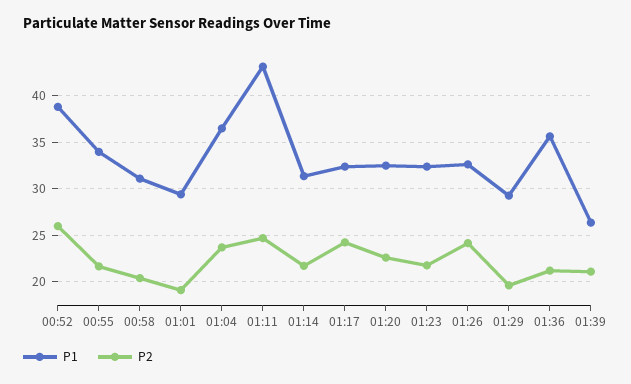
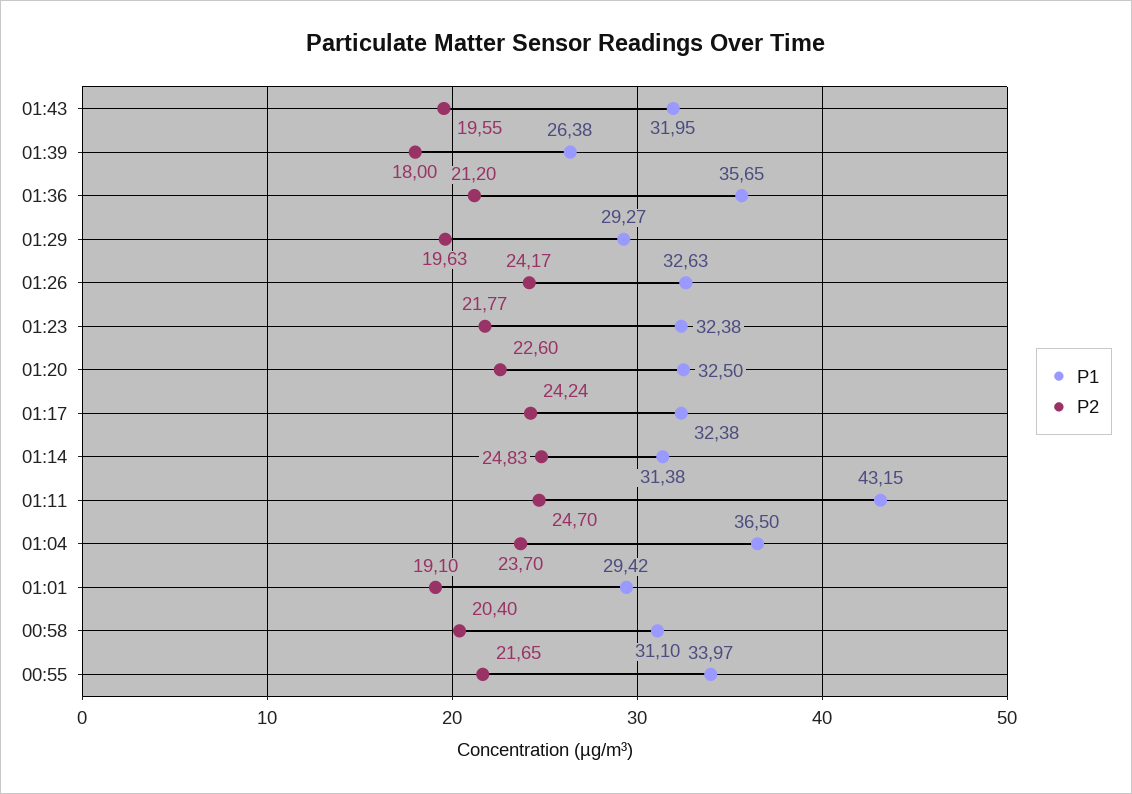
P1, 00:52: 39 -> none
P2, 00:52: 26 -> none
P2, 01:14: 22 -> 24.83
P2, 01:39: 21 -> 18
P1, 01:43: none -> 31.95
P2, 01:43: none -> 19.55

